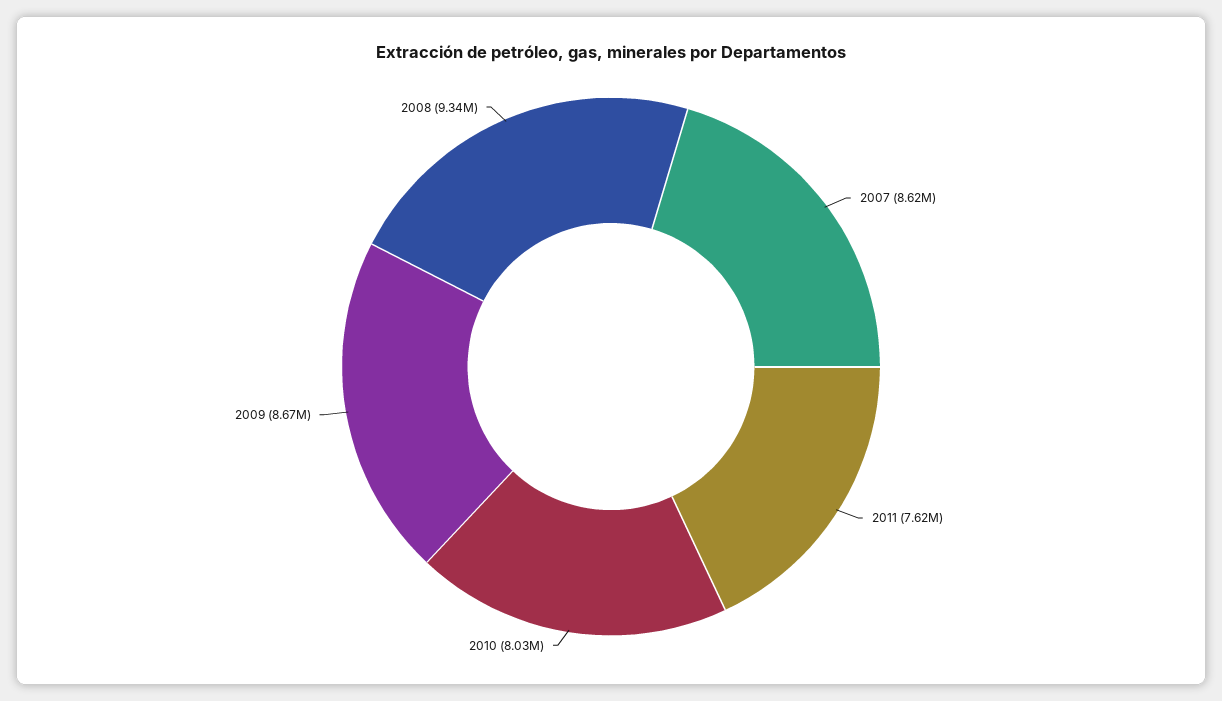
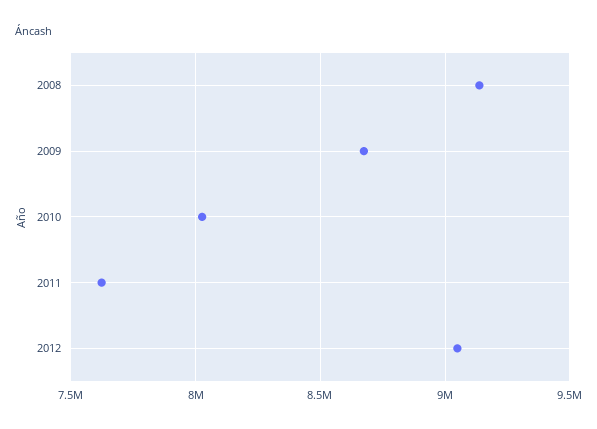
2007: 8620000 -> none
2008: 9340000 -> 9150000
2012: none -> 9050000

